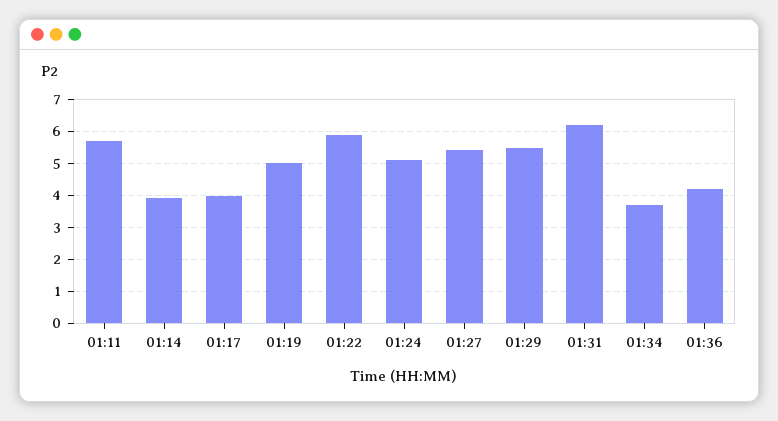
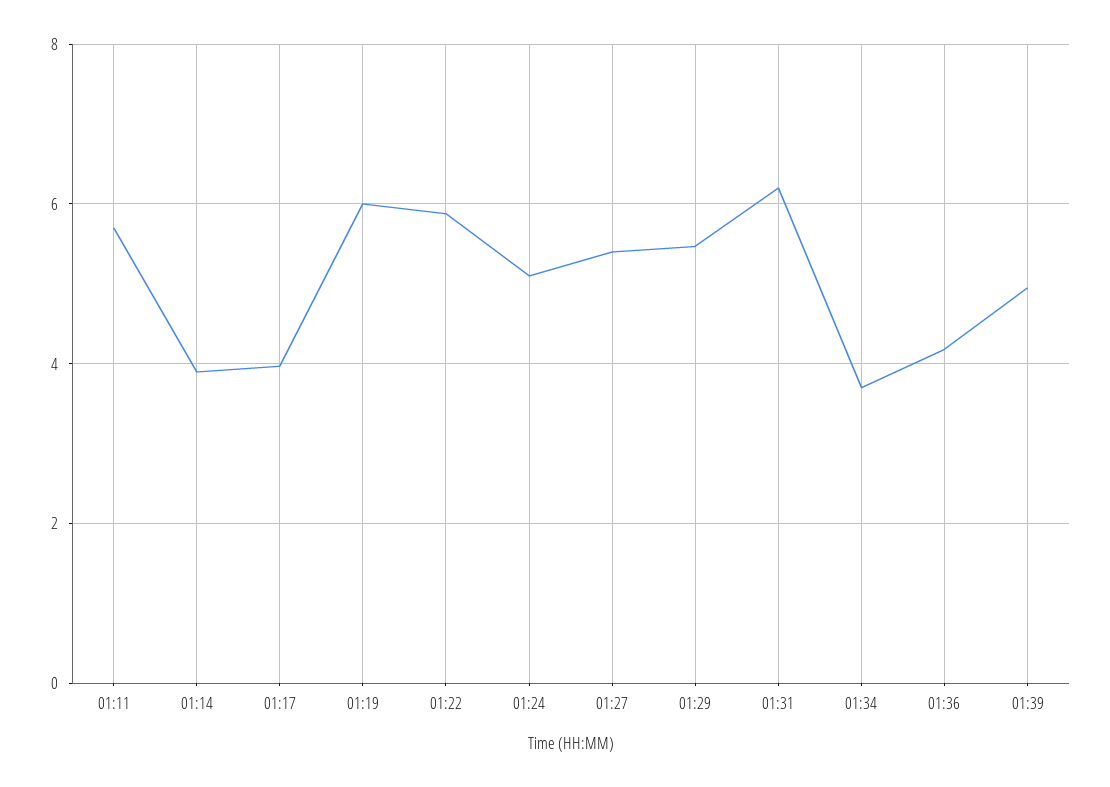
01:19: 5 -> 6
01:39: none -> 5

